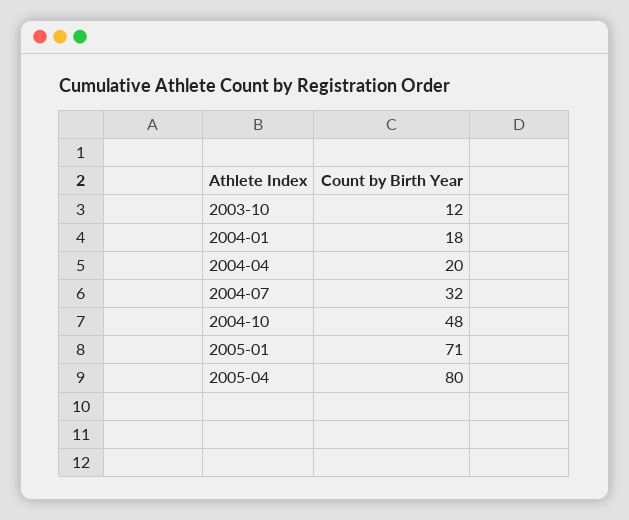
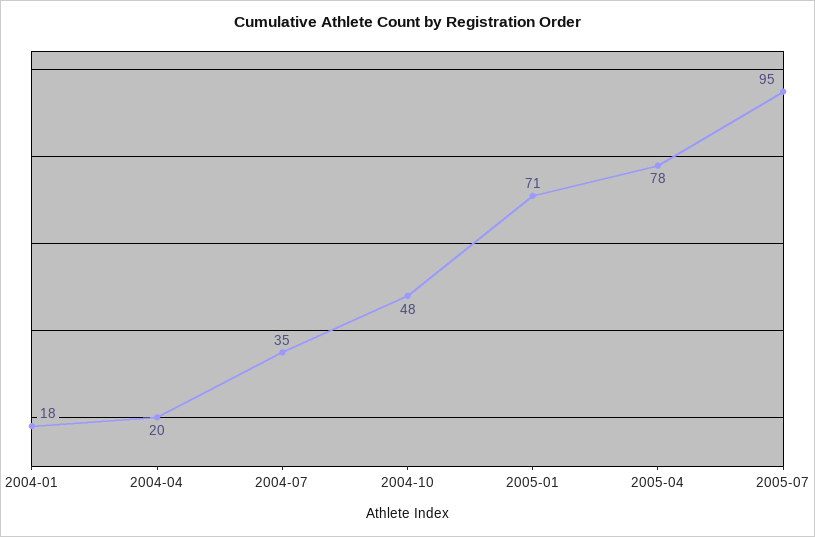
2003-10: 12 -> none
2004-07: 32 -> 35
2005-04: 80 -> 78
2005-07: none -> 95

